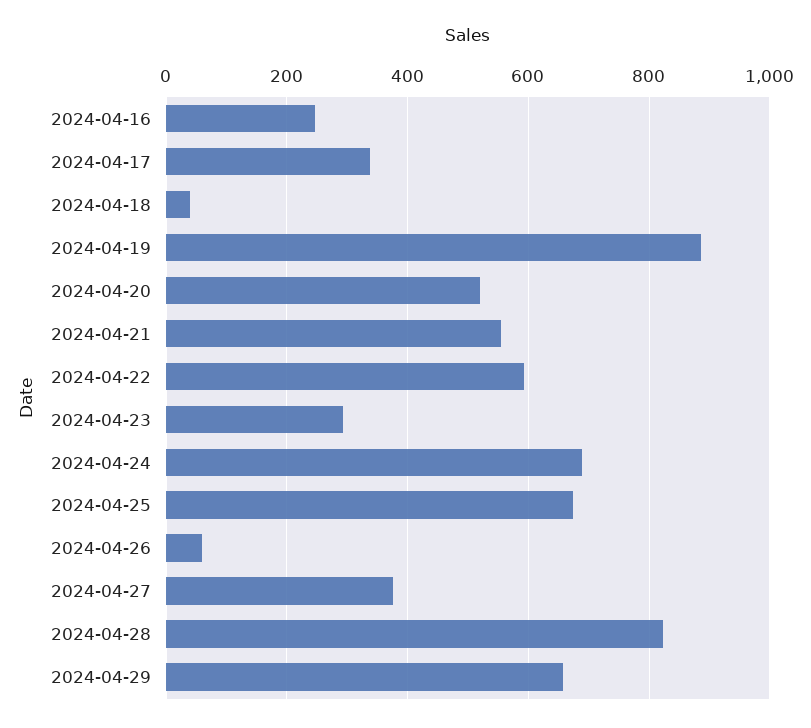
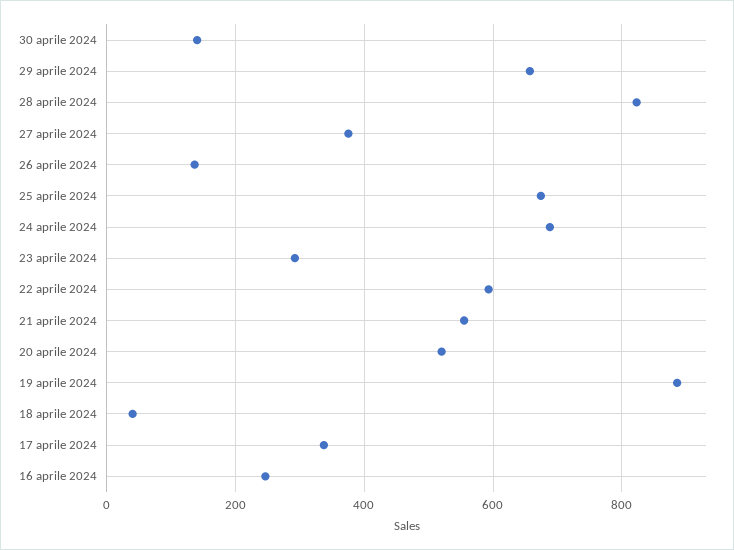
2024-04-26: 60 -> 140
30 aprile 2024: none -> 140

